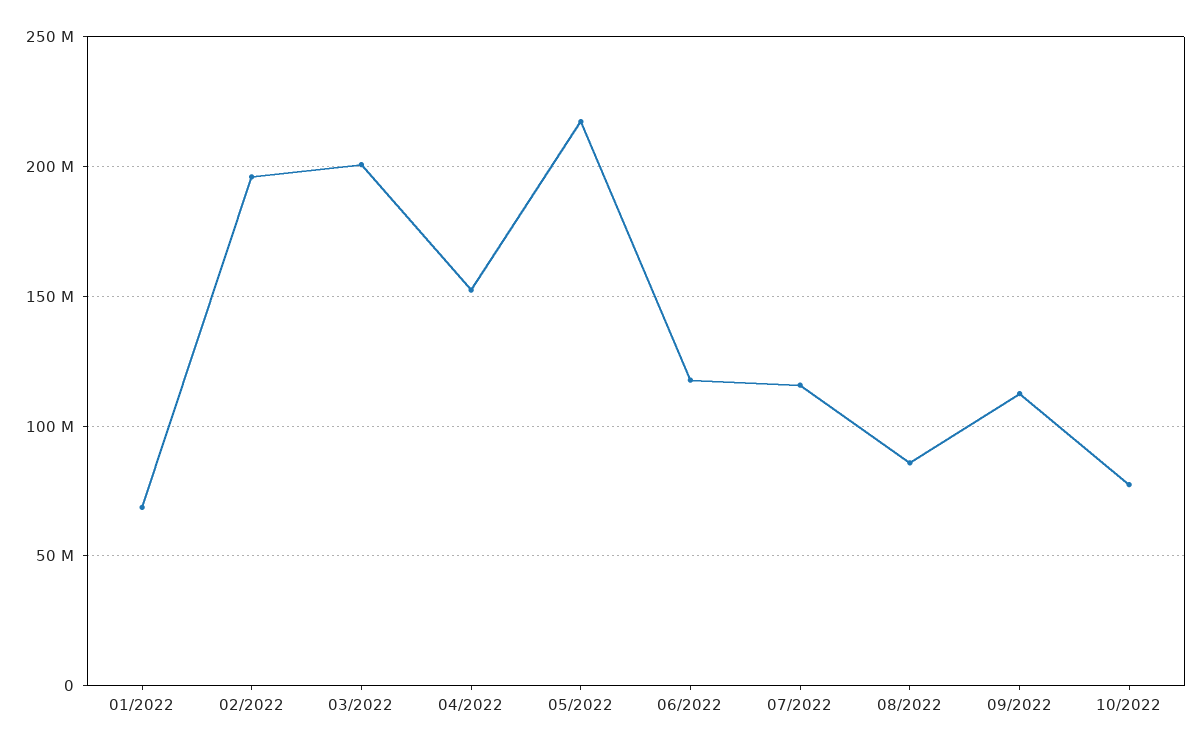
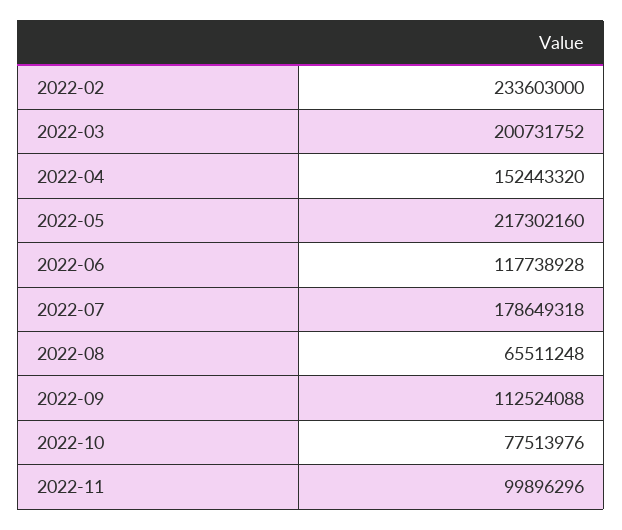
01/2022: 70000000 -> none
02/2022: 195000000 -> 233603000
07/2022: 115000000 -> 178649318
08/2022: 85000000 -> 65511248
2022-11: none -> 99896296

